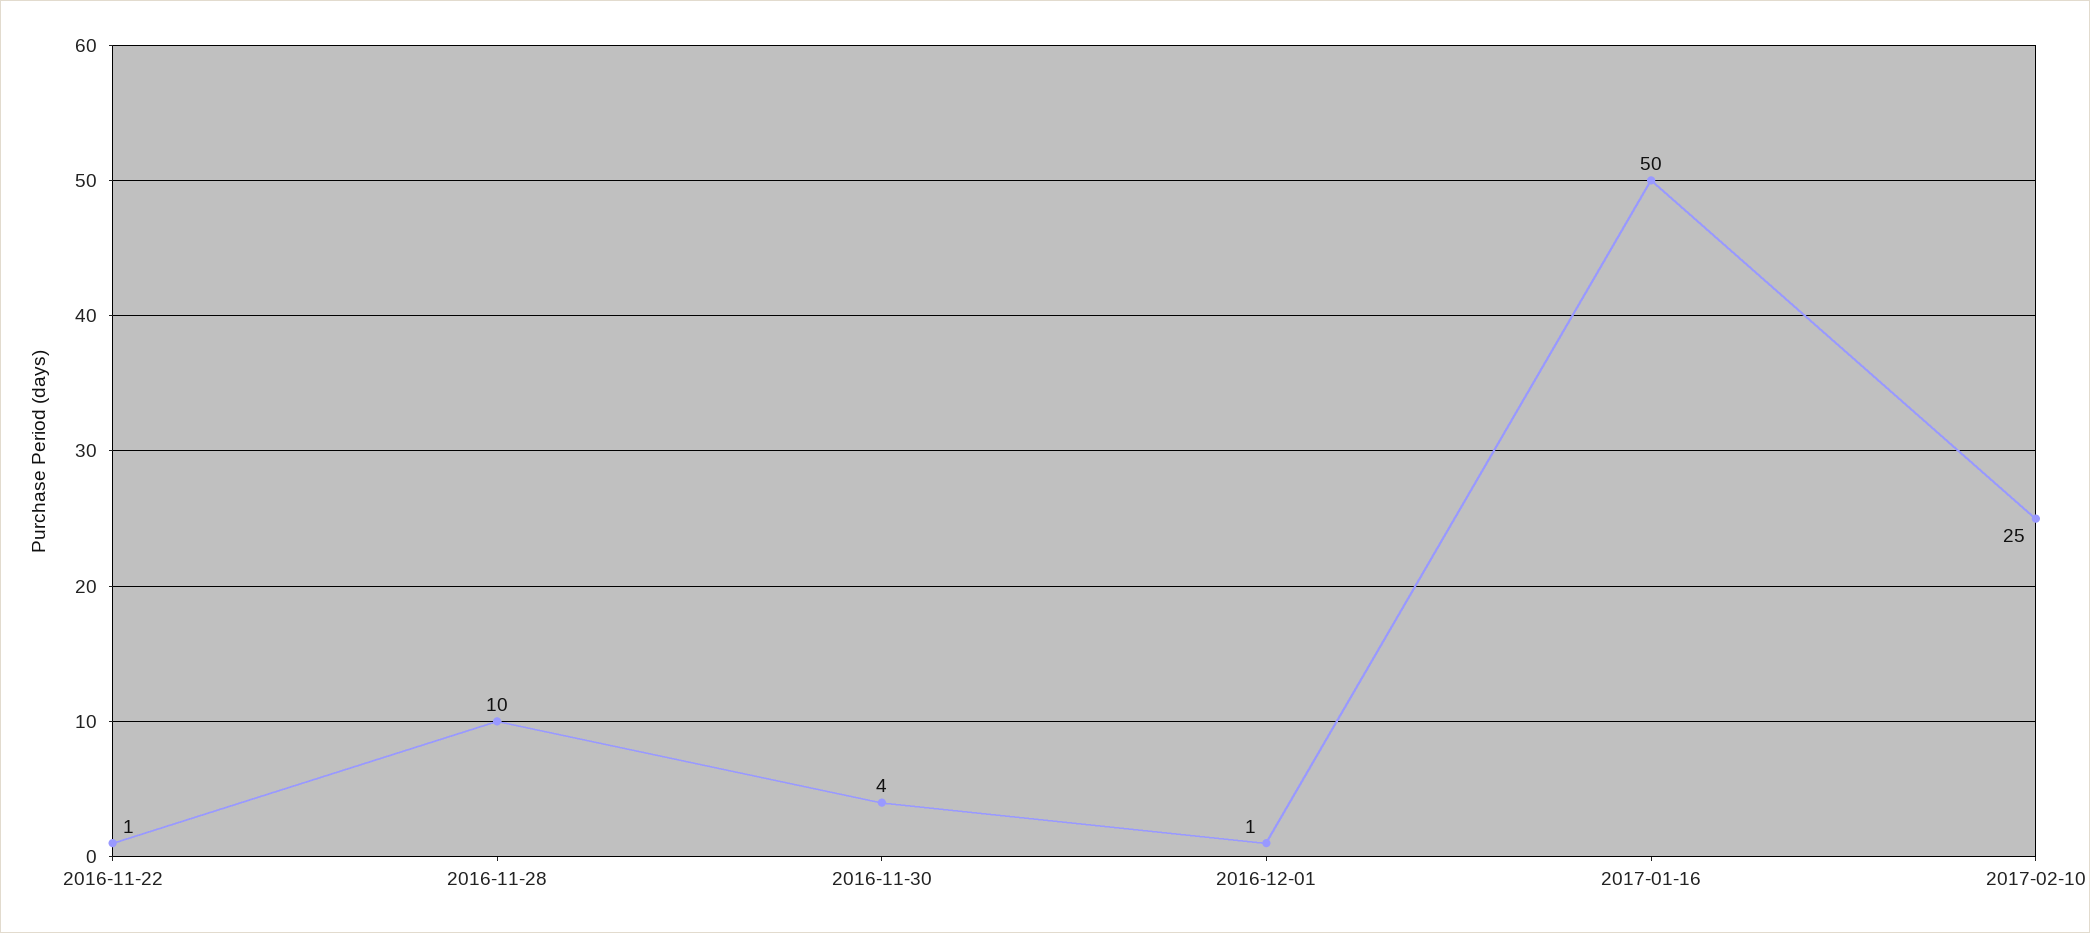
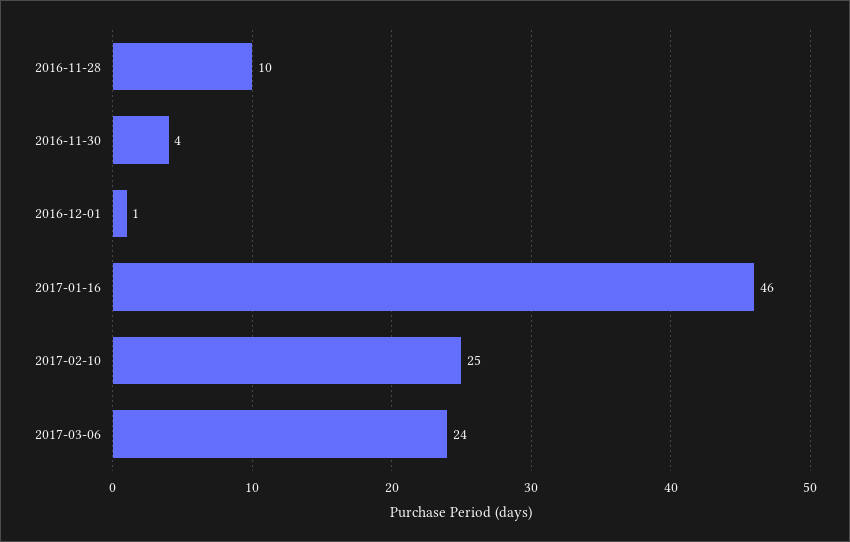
2016-11-22: 1 -> none
2017-01-16: 50 -> 46
2017-03-06: none -> 24

